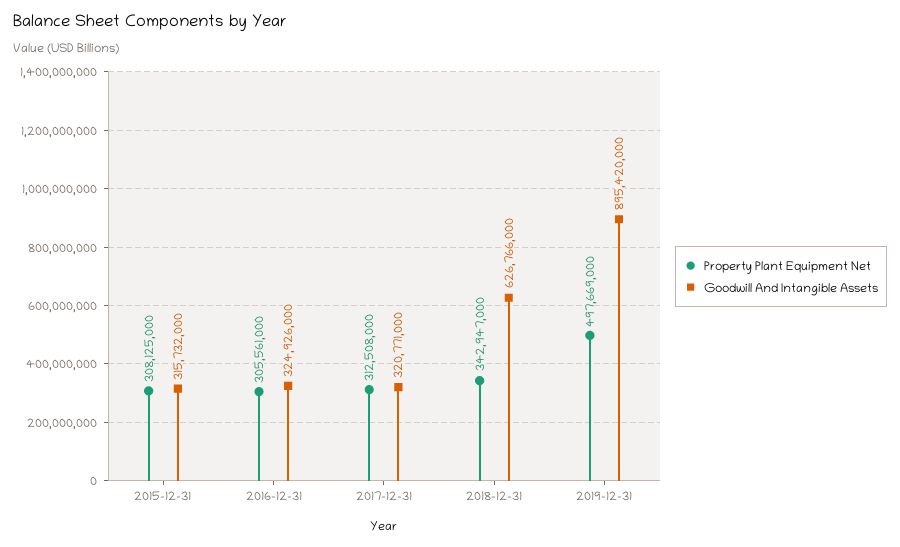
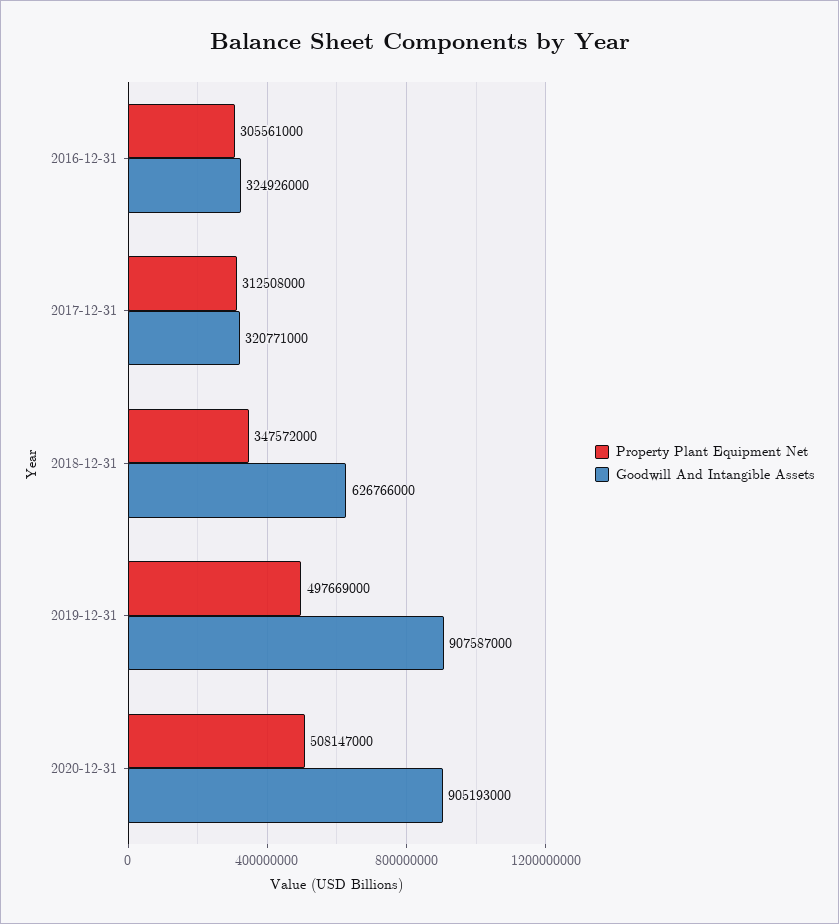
Property Plant Equipment Net, 2015-12-31: 308125000 -> none
Goodwill And Intangible Assets, 2015-12-31: 315732000 -> none
Property Plant Equipment Net, 2018-12-31: 342947000 -> 347572000
Goodwill And Intangible Assets, 2019-12-31: 895420000 -> 907587000
Property Plant Equipment Net, 2020-12-31: none -> 508147000
Goodwill And Intangible Assets, 2020-12-31: none -> 905193000

